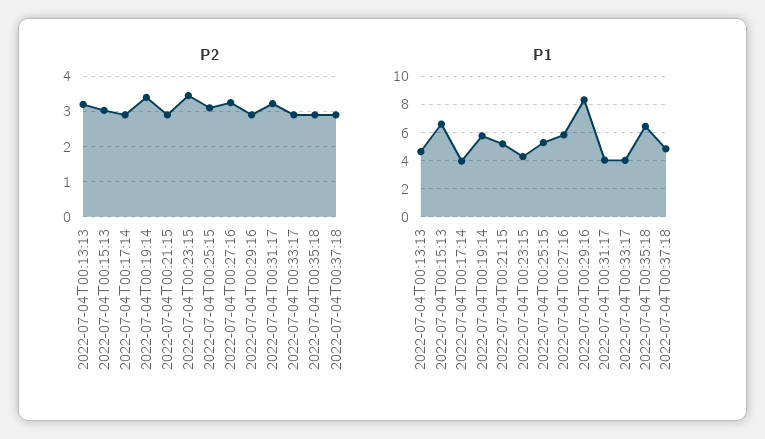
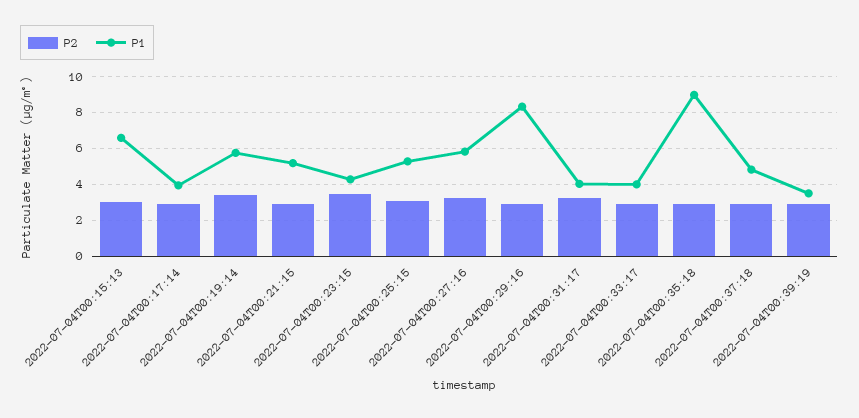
P2, 2022-07-04T00:13:13: 3.2 -> none
P1, 2022-07-04T00:13:13: 4.5 -> none
P1, 2022-07-04T00:35:18: 6.5 -> 9
P2, 2022-07-04T00:39:19: none -> 3
P1, 2022-07-04T00:39:19: none -> 3.5

